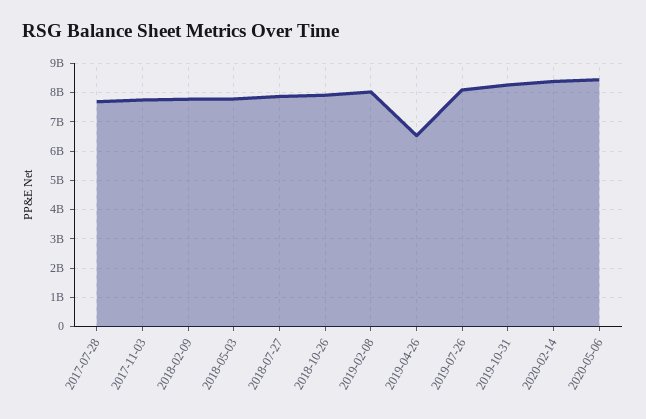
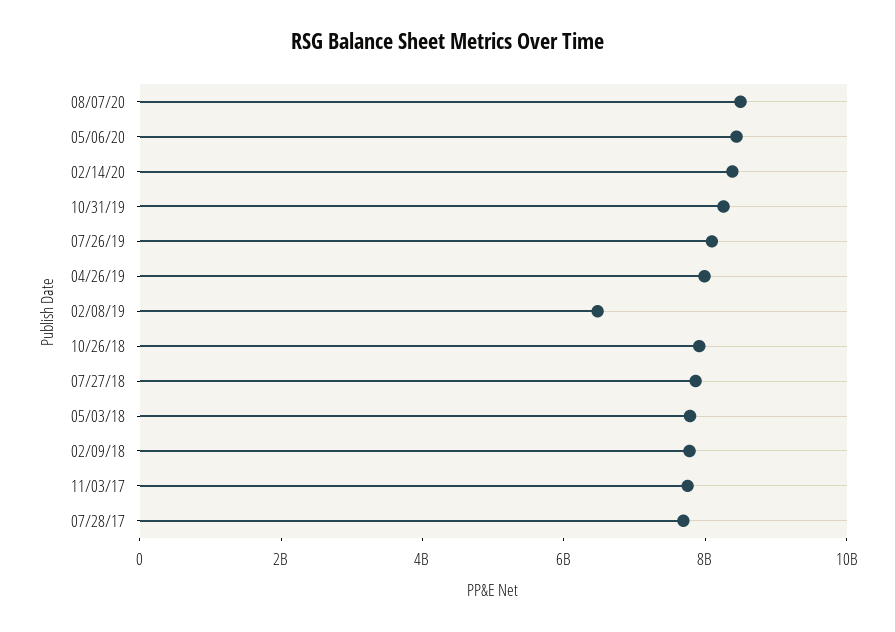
2019-02-08: 8000000000 -> 6500000000
2019-04-26: 6500000000 -> 8000000000
08/07/20: none -> 8500000000

